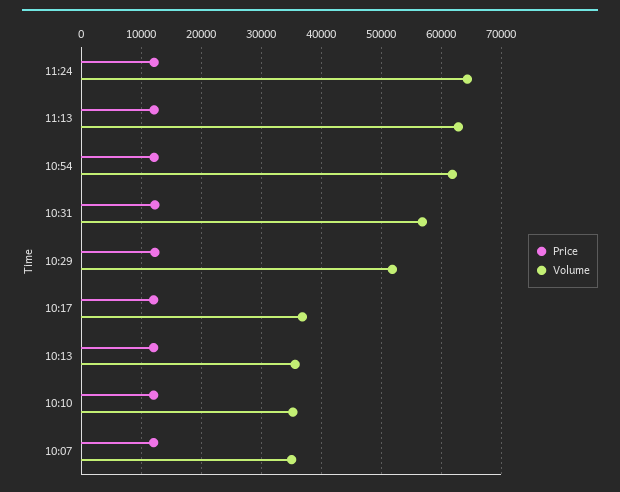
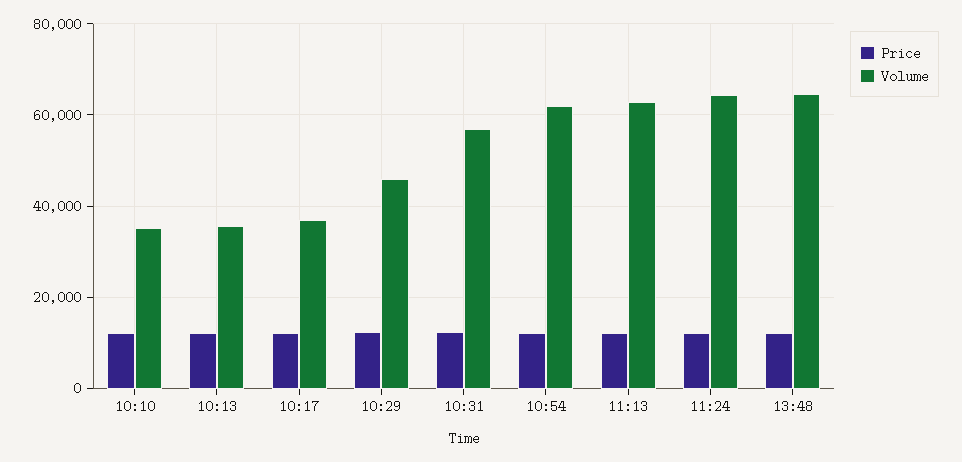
Volume, 10:29: 52000 -> 46000
Price, 10:07: 12000 -> none
Volume, 10:07: 35000 -> none
Price, 13:48: none -> 12000
Volume, 13:48: none -> 64000

